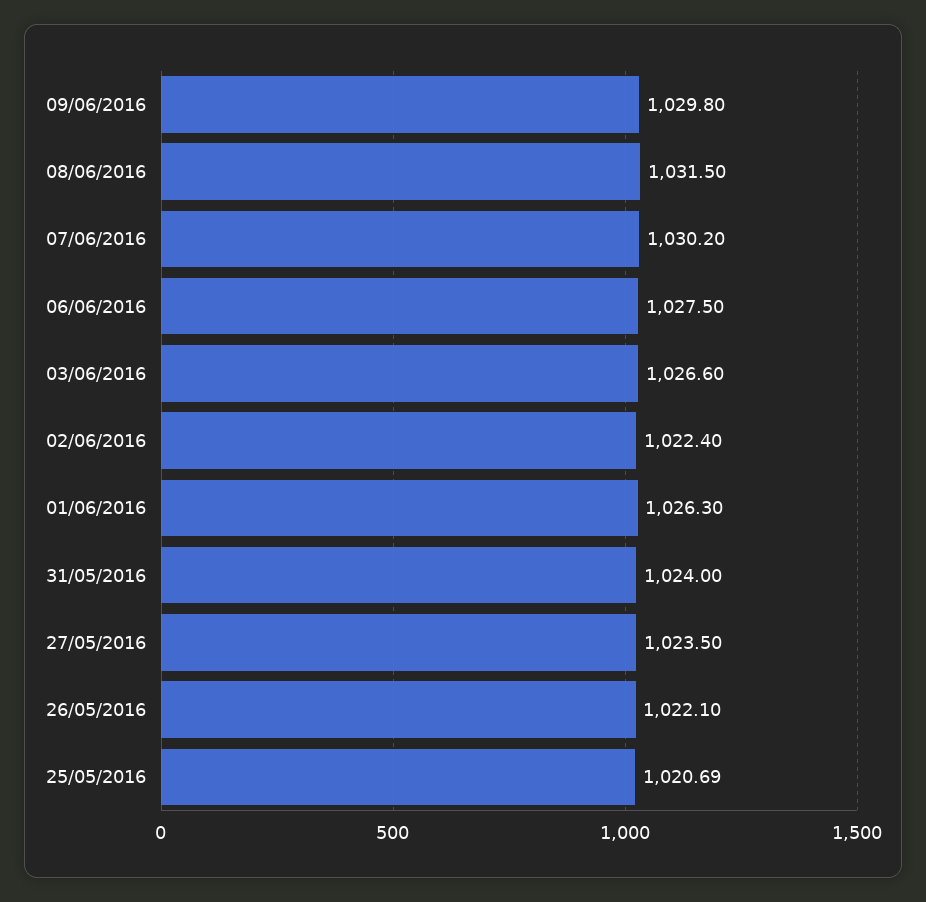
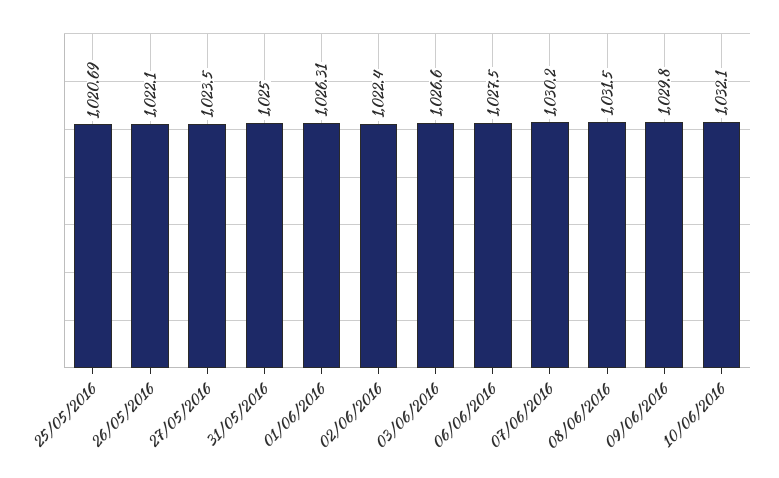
01/06/2016: 1026.3 -> 1026.31
31/05/2016: 1024 -> 1025
10/06/2016: none -> 1032.1

